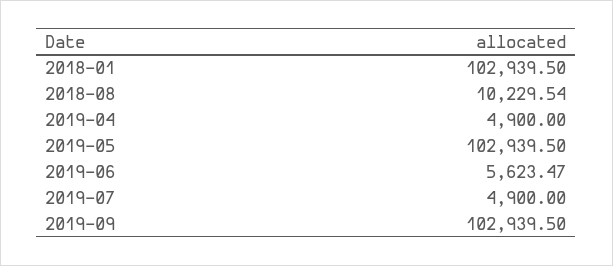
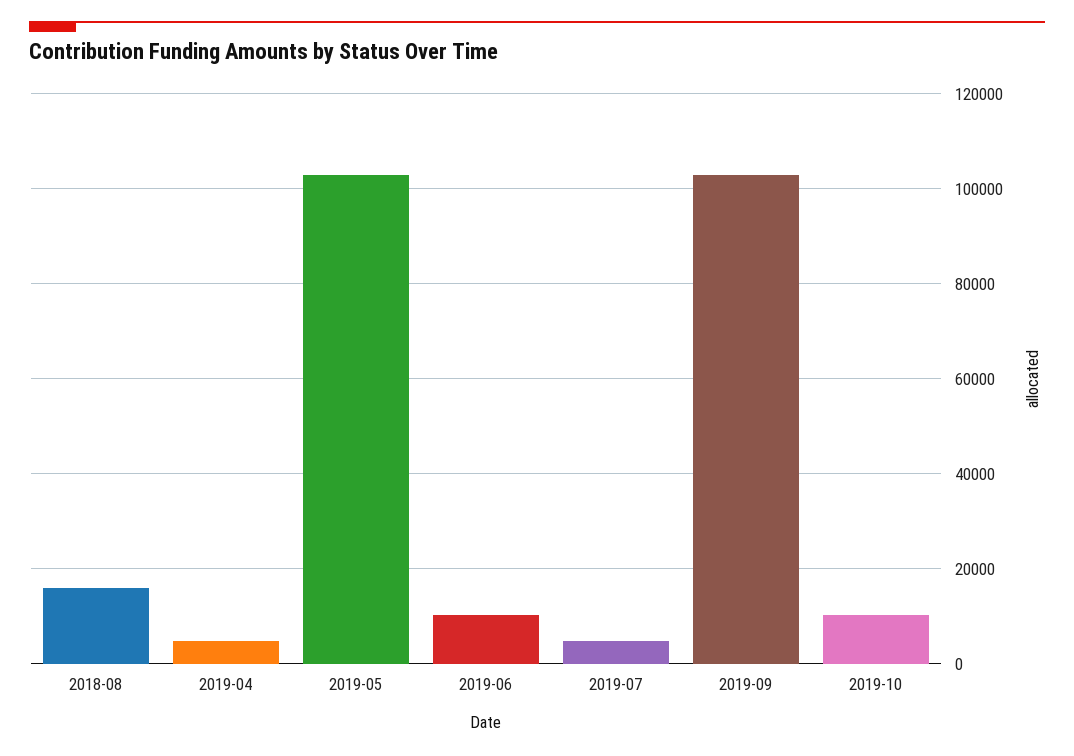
2018-01: 102939.5 -> none
2018-08: 10229.54 -> 16000
2019-06: 5623.47 -> 10000
2019-10: none -> 10000

